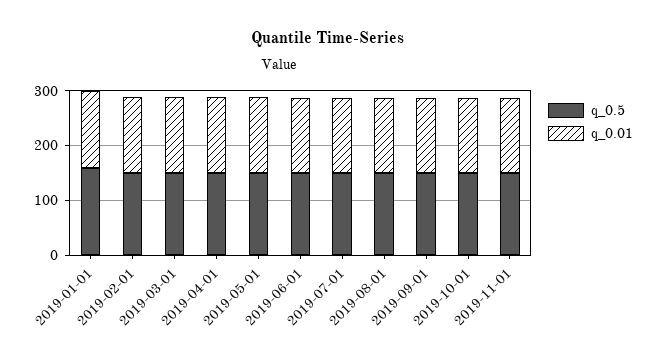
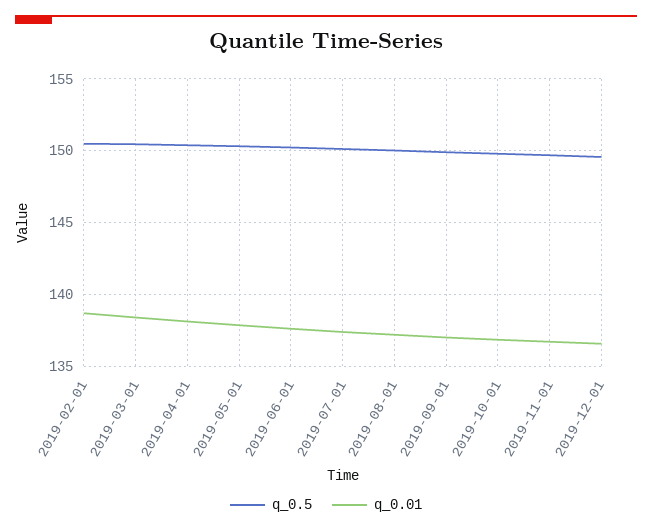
q_0.5, 2019-01-01: 160 -> none
q_0.01, 2019-01-01: 140 -> none
q_0.5, 2019-12-01: none -> 149.5
q_0.01, 2019-12-01: none -> 136.5

